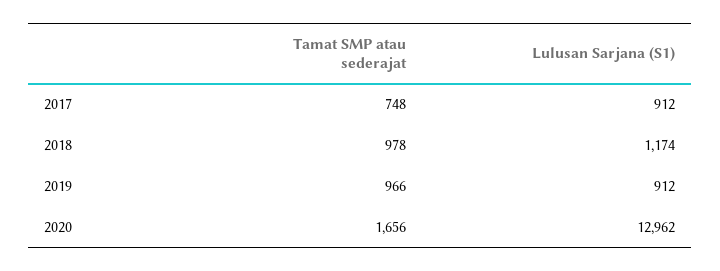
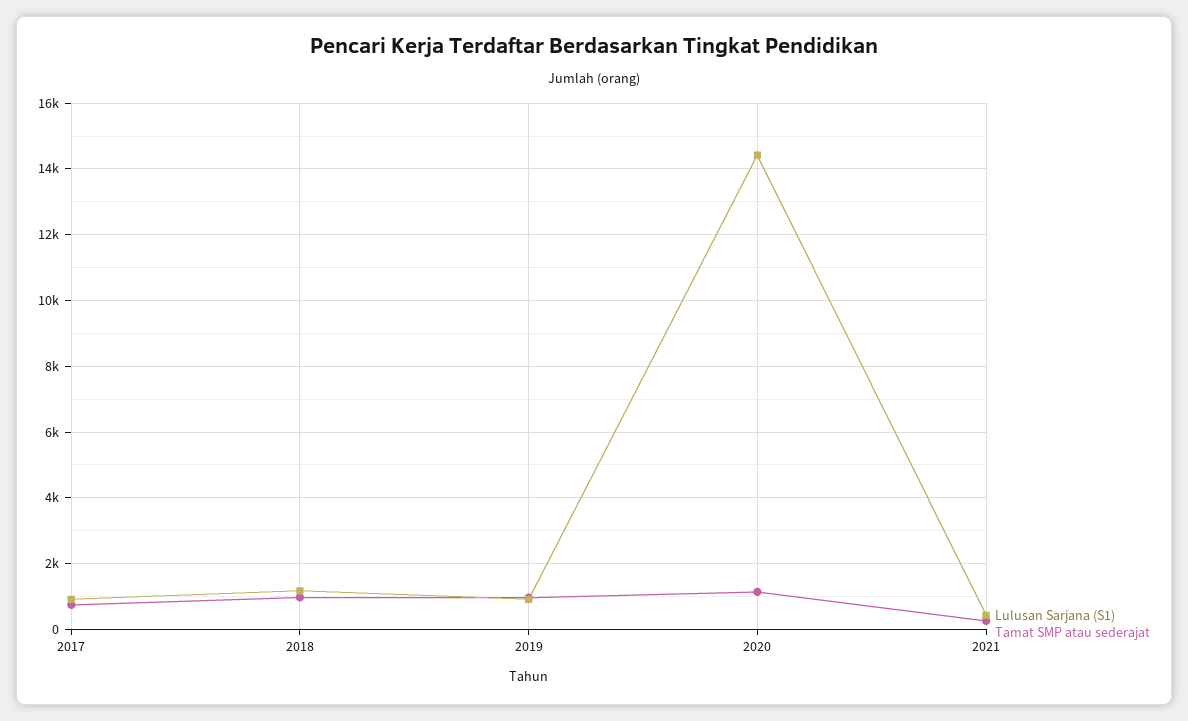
Tamat SMP atau sederajat, 2020: 1656 -> 1200
Lulusan Sarjana (S1), 2020: 12962 -> 14400
Lulusan Sarjana (S1), 2021: none -> 400
Tamat SMP atau sederajat, 2021: none -> 200

